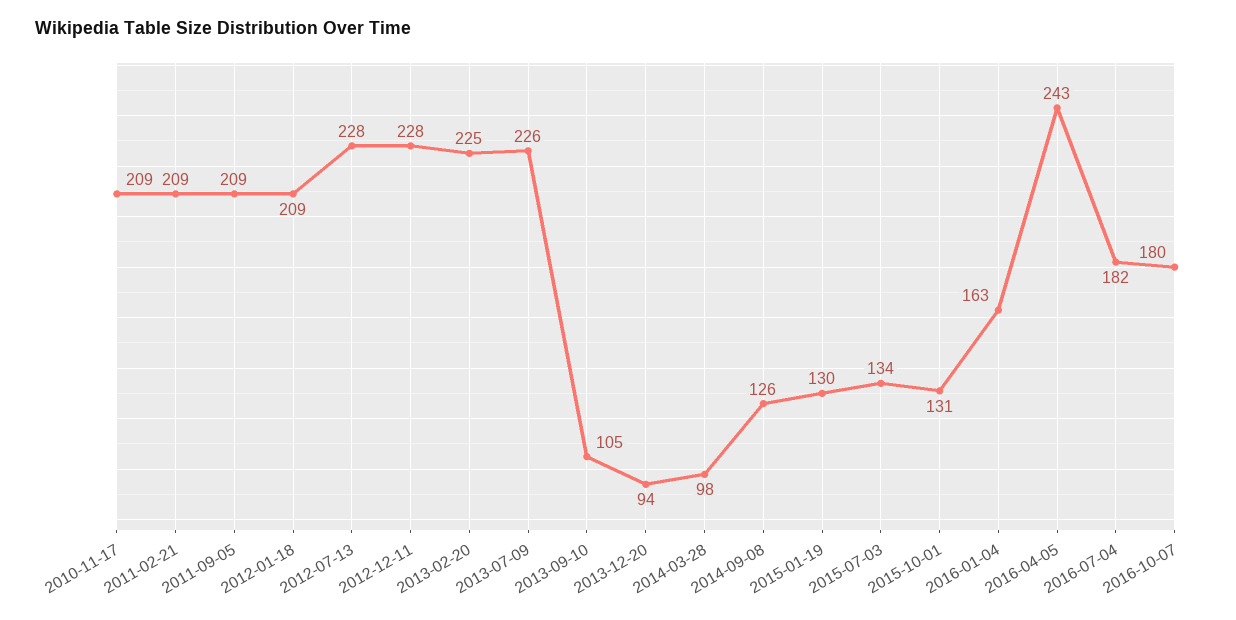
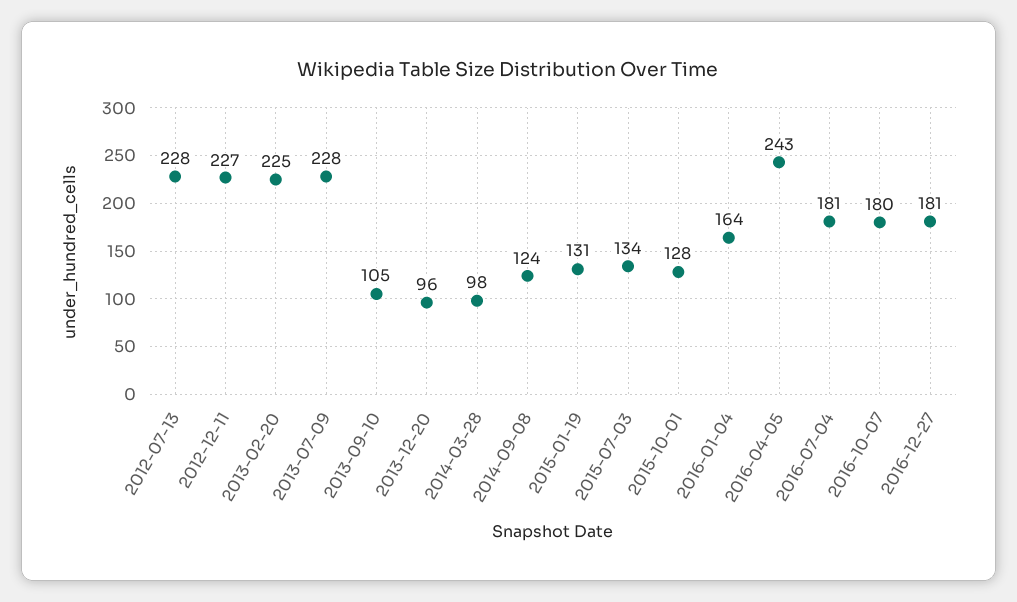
2010-11-17: 209 -> none
2011-02-21: 209 -> none
2011-09-05: 209 -> none
2012-01-18: 209 -> none
2012-12-11: 228 -> 227
2013-07-09: 226 -> 228
2013-12-20: 94 -> 96
2014-09-08: 126 -> 124
2015-01-19: 130 -> 131
2015-10-01: 131 -> 128
2016-01-04: 163 -> 164
2016-07-04: 182 -> 181
2016-12-27: none -> 181

